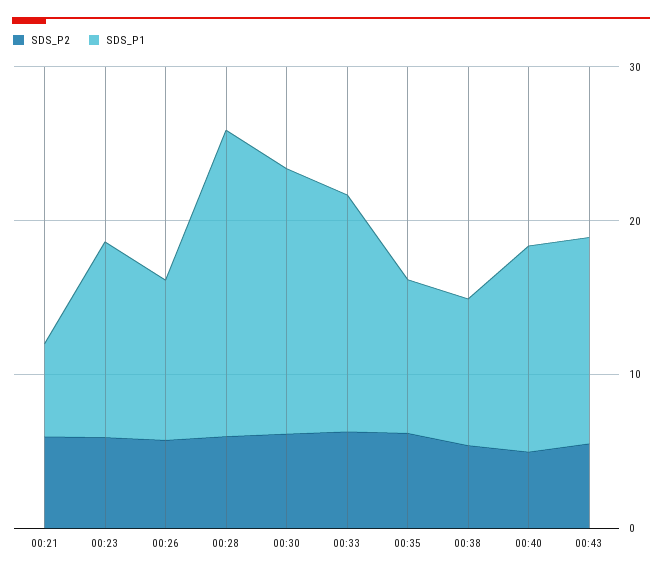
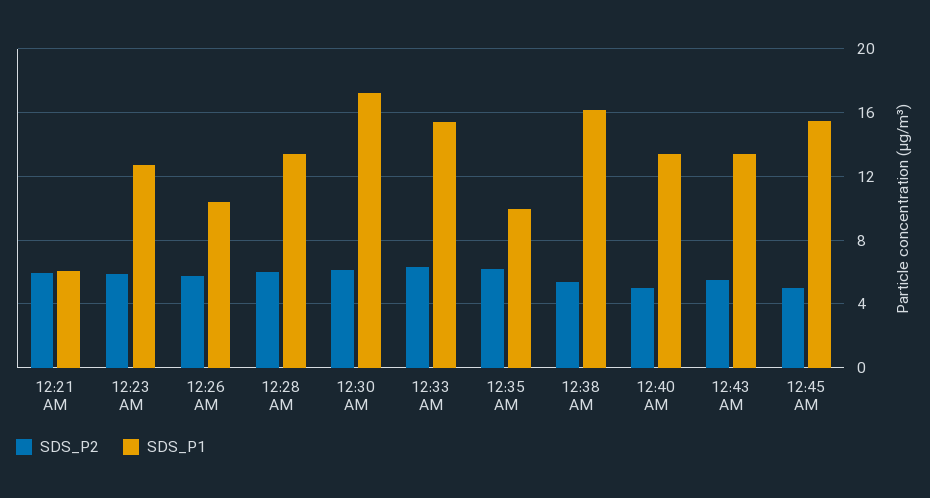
SDS_P1, 00:28: 20 -> 13.5
SDS_P1, 00:38: 10 -> 16
SDS_P2, 12:45 AM: none -> 5
SDS_P1, 12:45 AM: none -> 15.5

